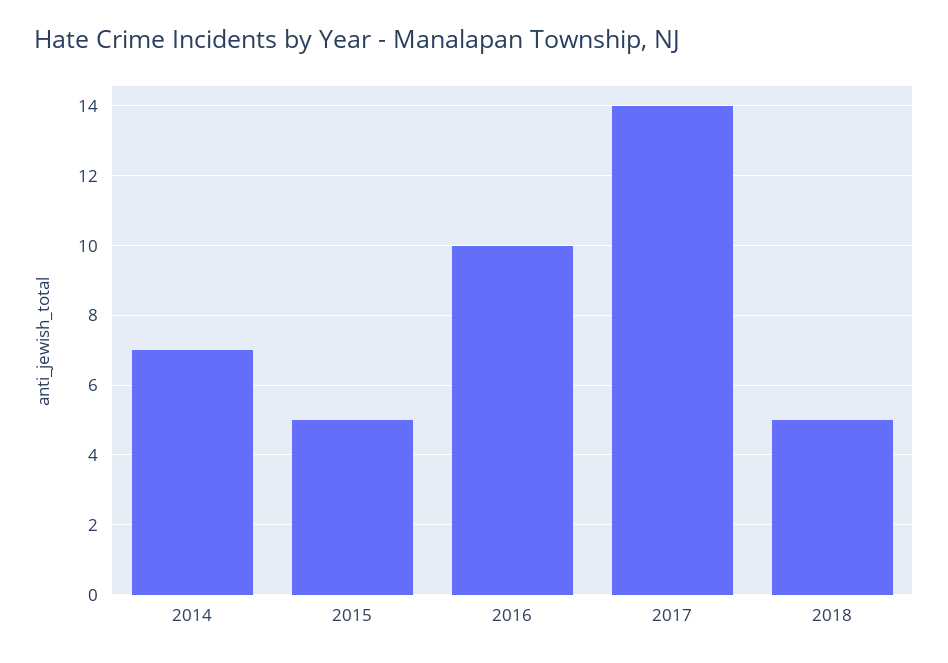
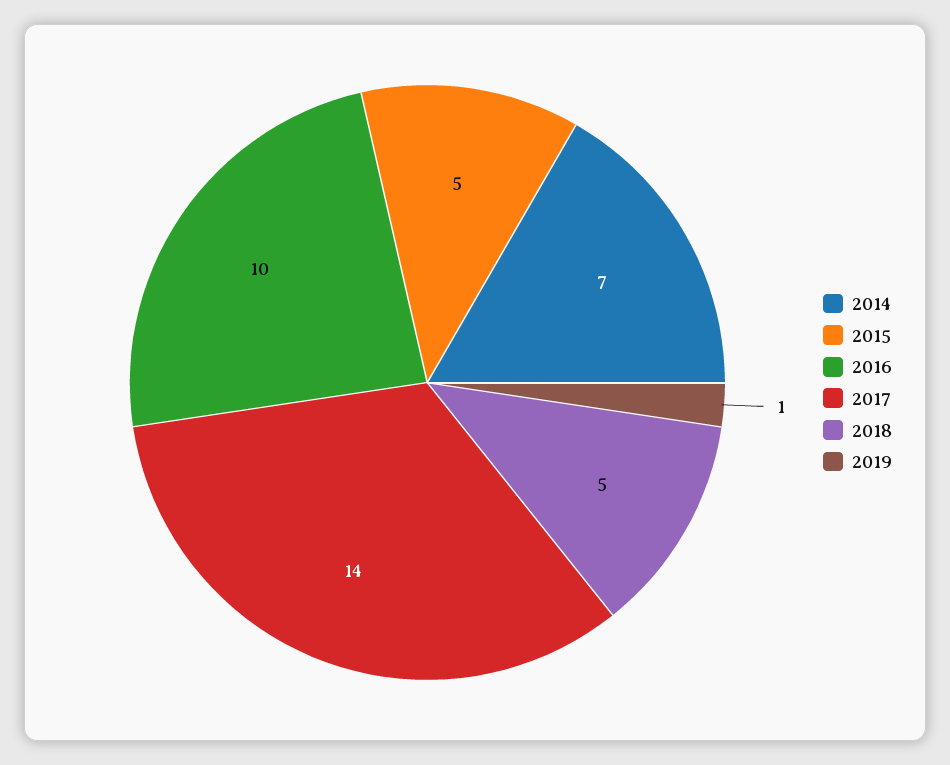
2019: none -> 1

